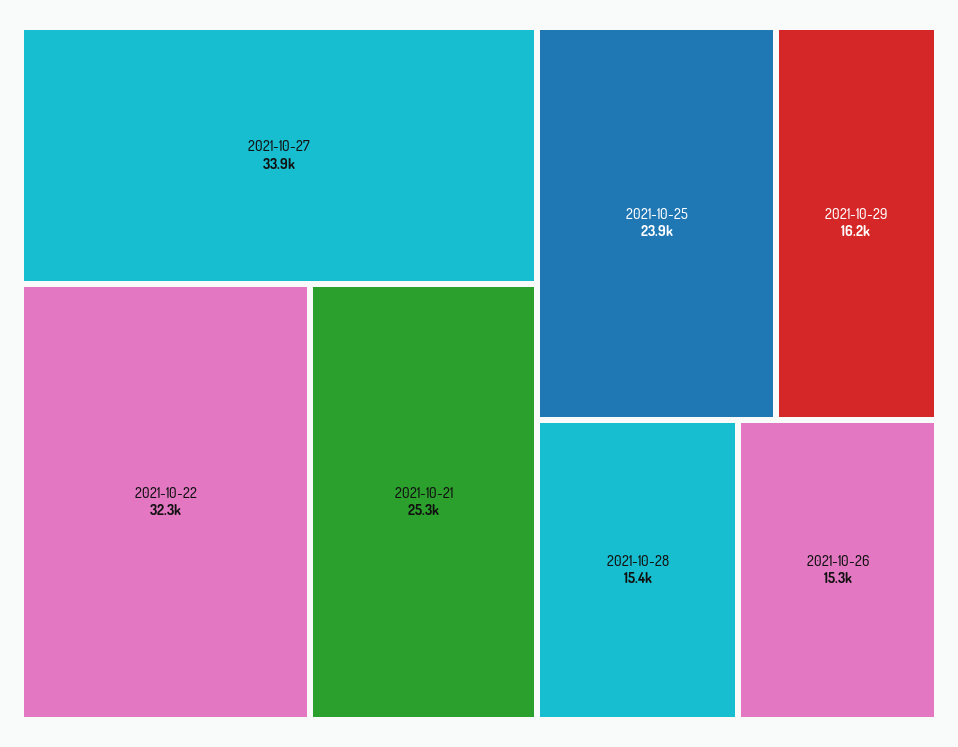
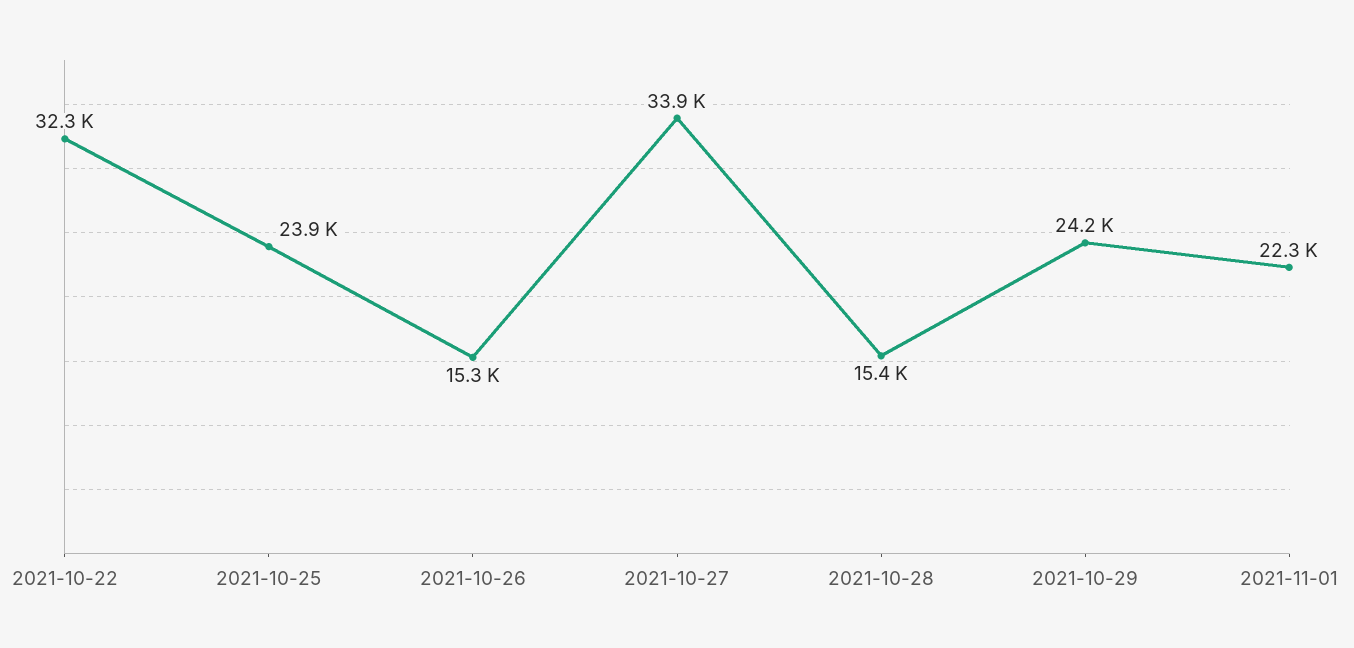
2021-10-21: 25300 -> none
2021-10-29: 16200 -> 24200
2021-11-01: none -> 22300

